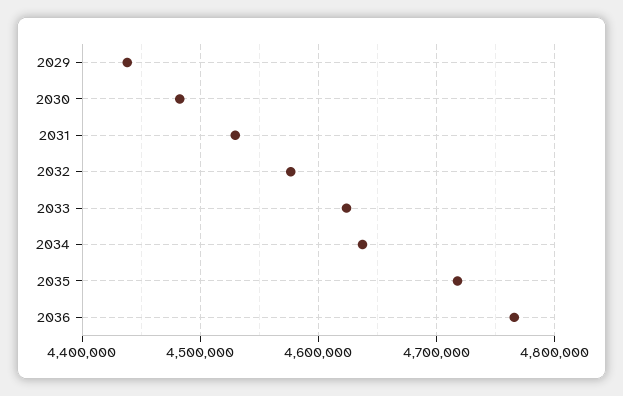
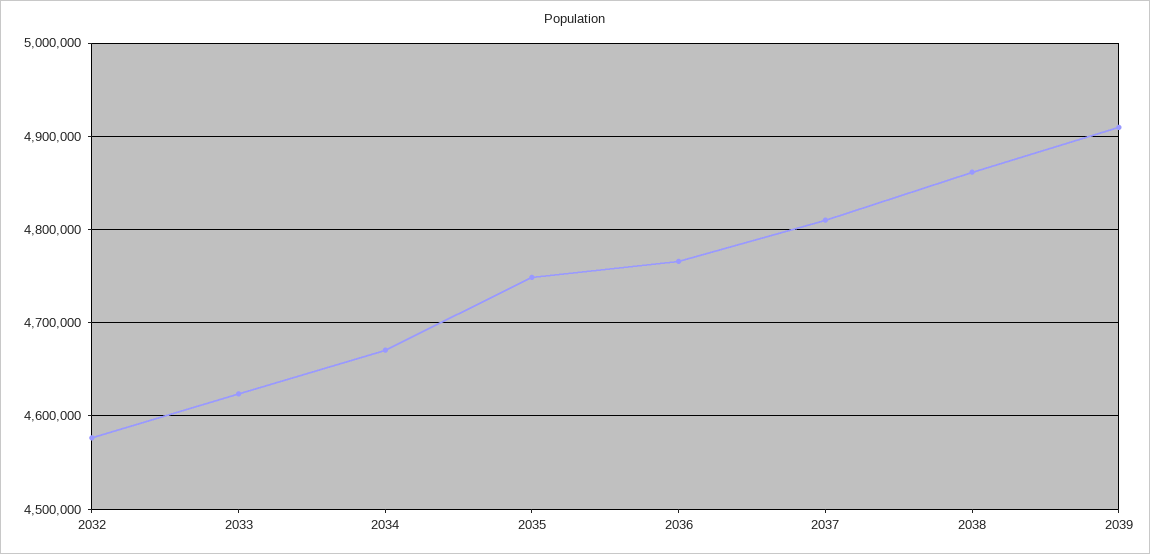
2029: 4440000 -> none
2030: 4480000 -> none
2031: 4530000 -> none
2034: 4640000 -> 4670000
2035: 4720000 -> 4750000
2037: none -> 4810000
2038: none -> 4860000
2039: none -> 4910000

